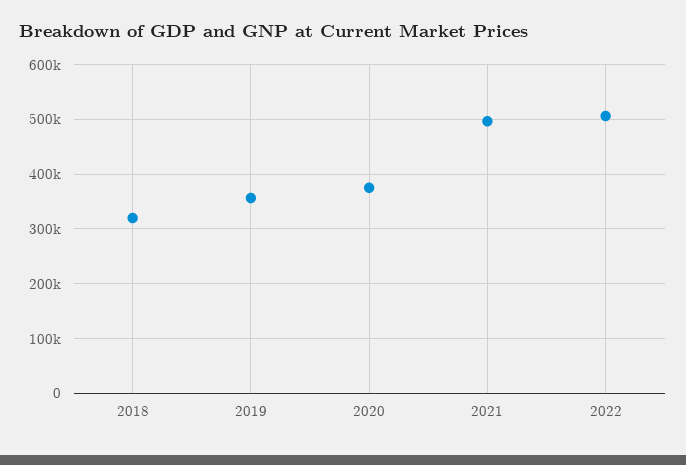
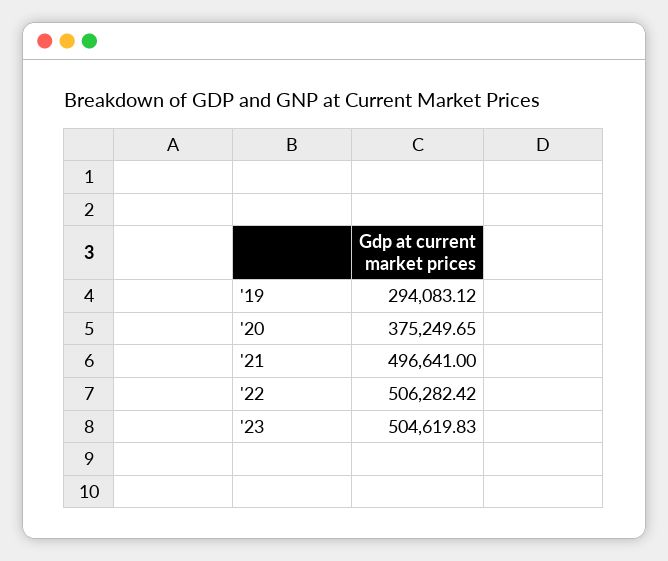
2018: 320000 -> none
2019: 360000 -> 294083.12
'23: none -> 504619.83

